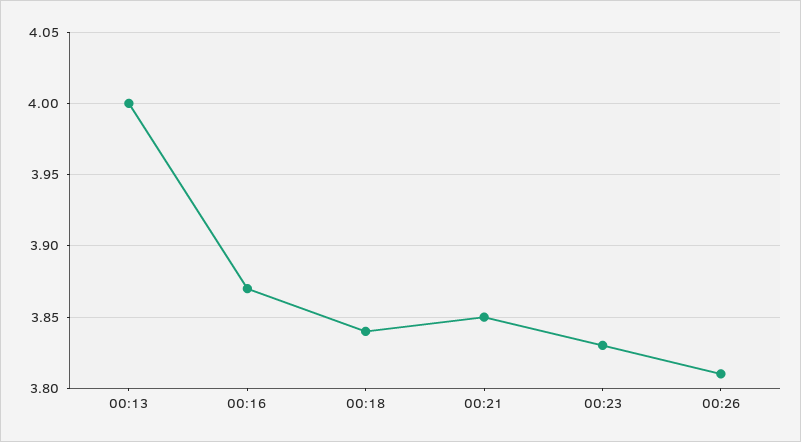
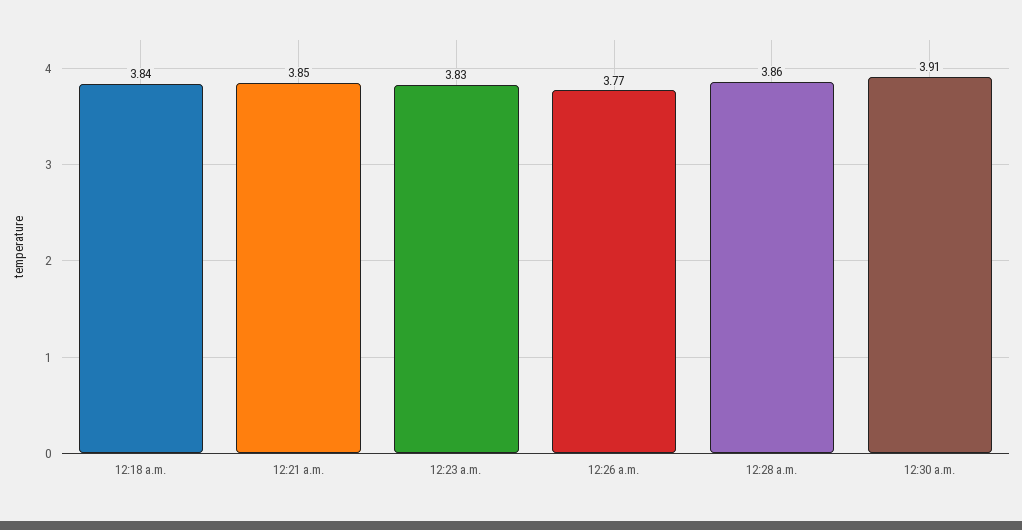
00:13: 4 -> none
00:16: 3.87 -> none
00:26: 3.81 -> 3.77
12:28 a.m.: none -> 3.86
12:30 a.m.: none -> 3.91

